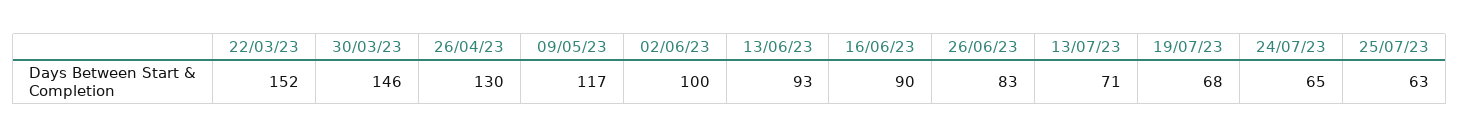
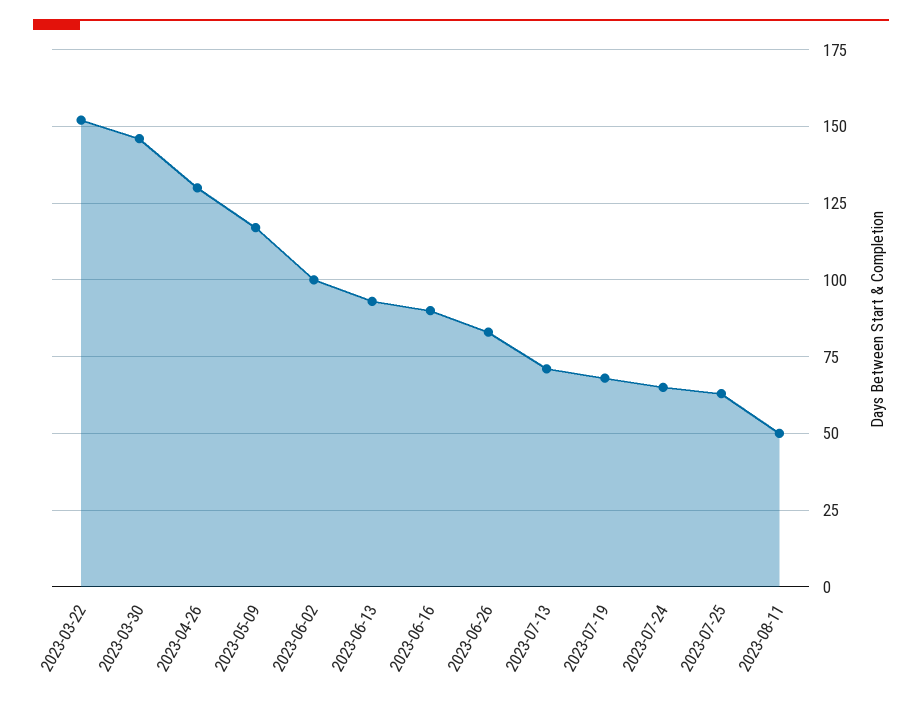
2023-08-11: none -> 50

